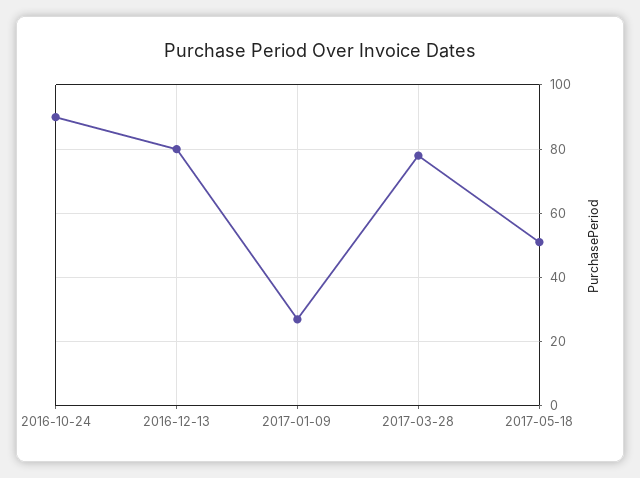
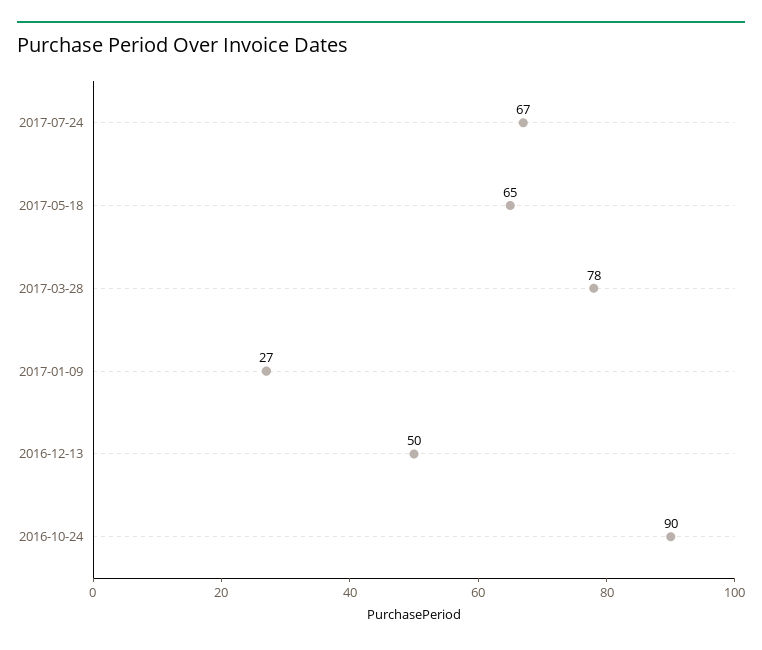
2016-12-13: 80 -> 50
2017-05-18: 50 -> 65
2017-07-24: none -> 67

